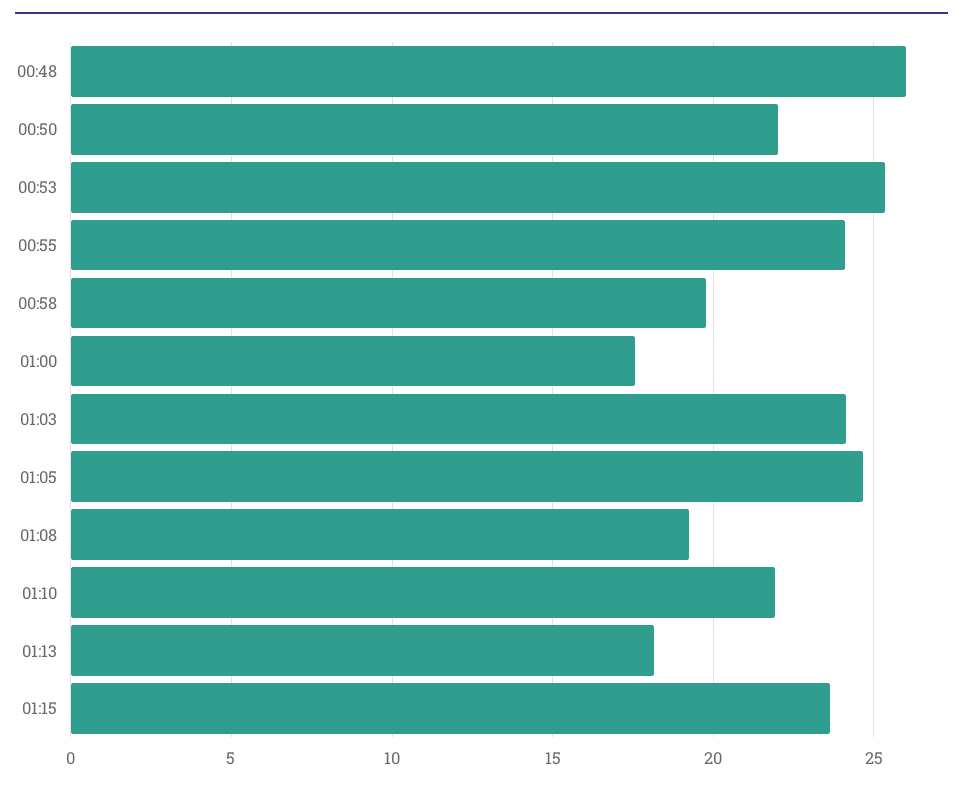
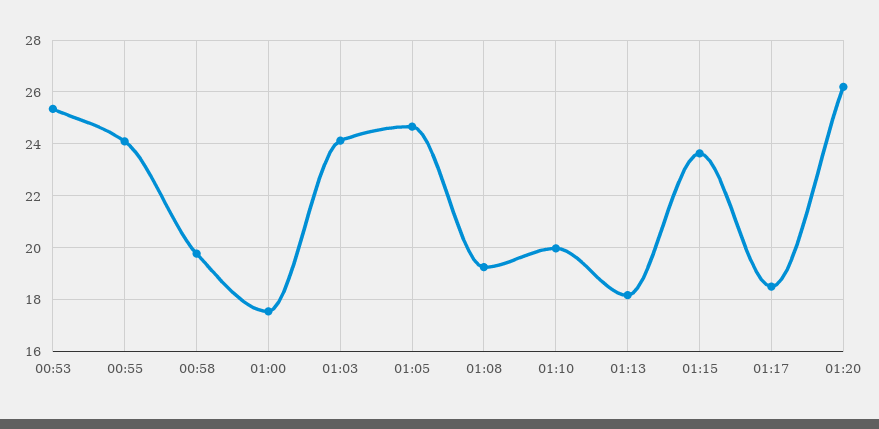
00:48: 26 -> none
00:50: 22 -> none
01:10: 22 -> 20
01:17: none -> 18.5
01:20: none -> 26.25

